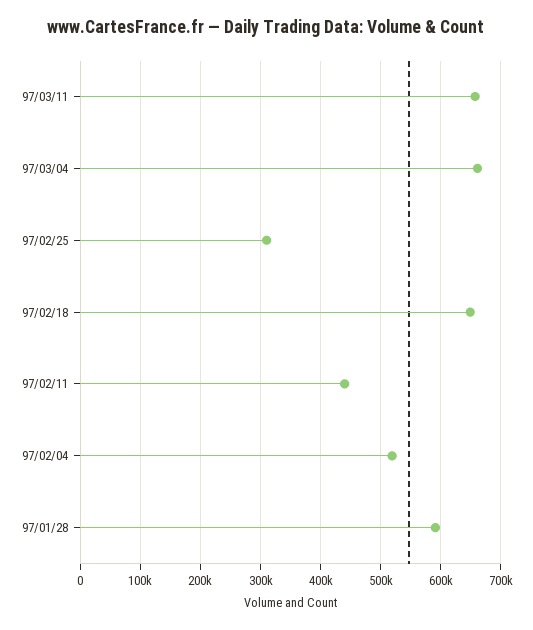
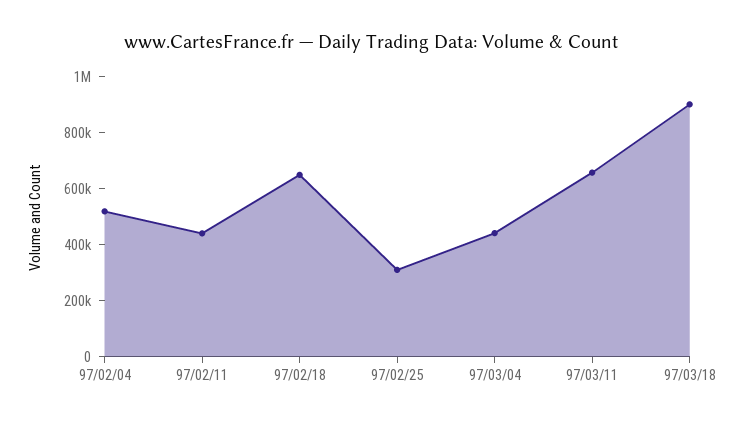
97/03/04: 660000 -> 450000
97/01/28: 590000 -> none
97/03/18: none -> 900000

